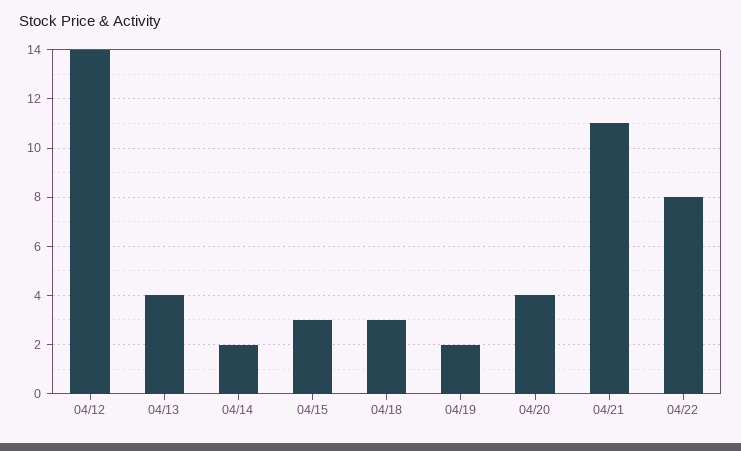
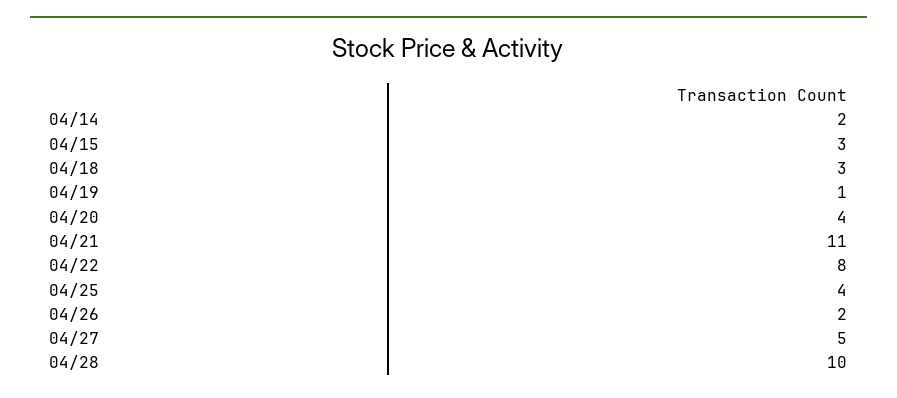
04/12: 14 -> none
04/13: 4 -> none
04/19: 2 -> 1
04/25: none -> 4
04/26: none -> 2
04/27: none -> 5
04/28: none -> 10

